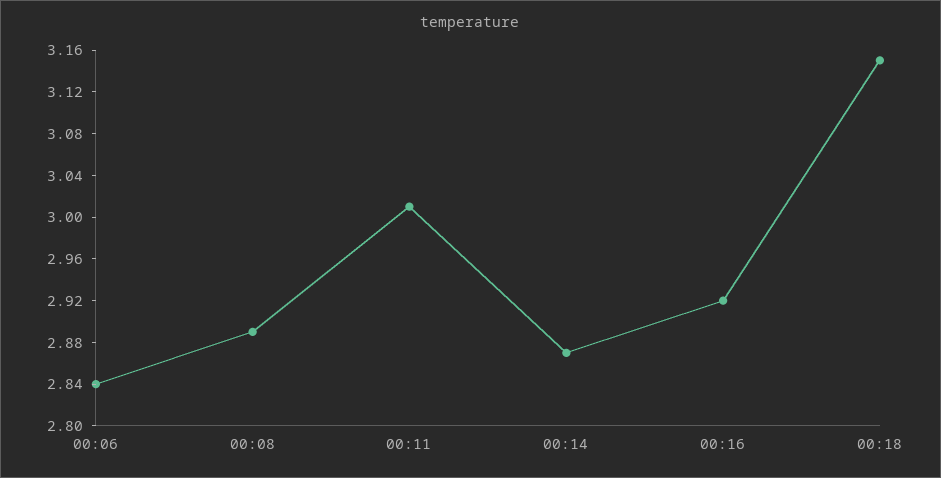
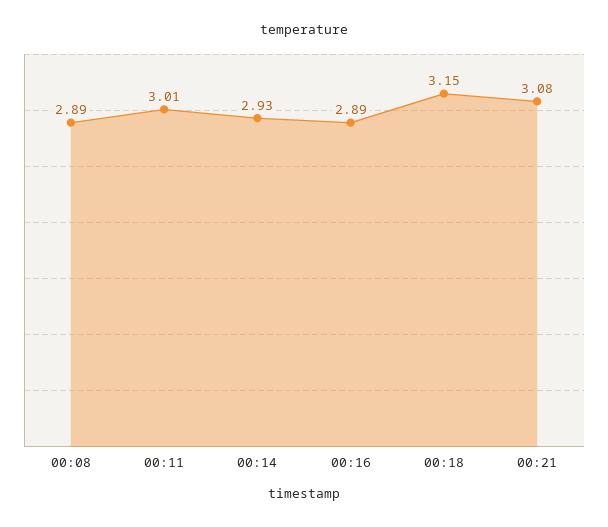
00:06: 2.84 -> none
00:14: 2.87 -> 2.93
00:16: 2.92 -> 2.89
00:21: none -> 3.08

